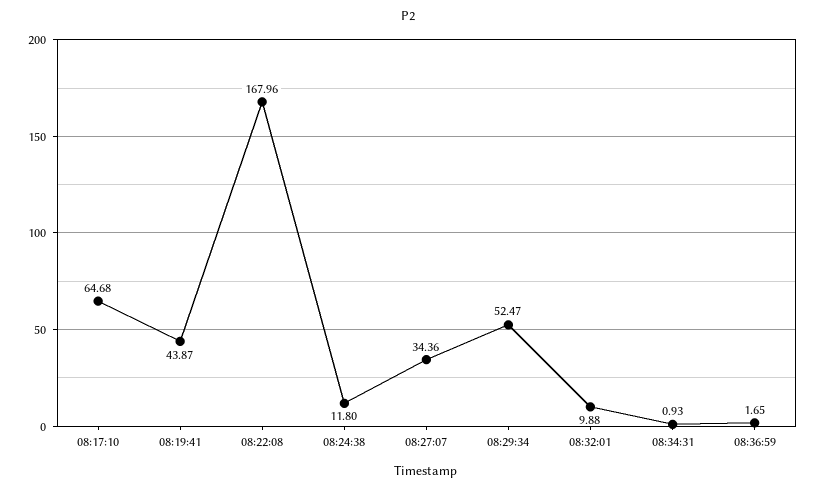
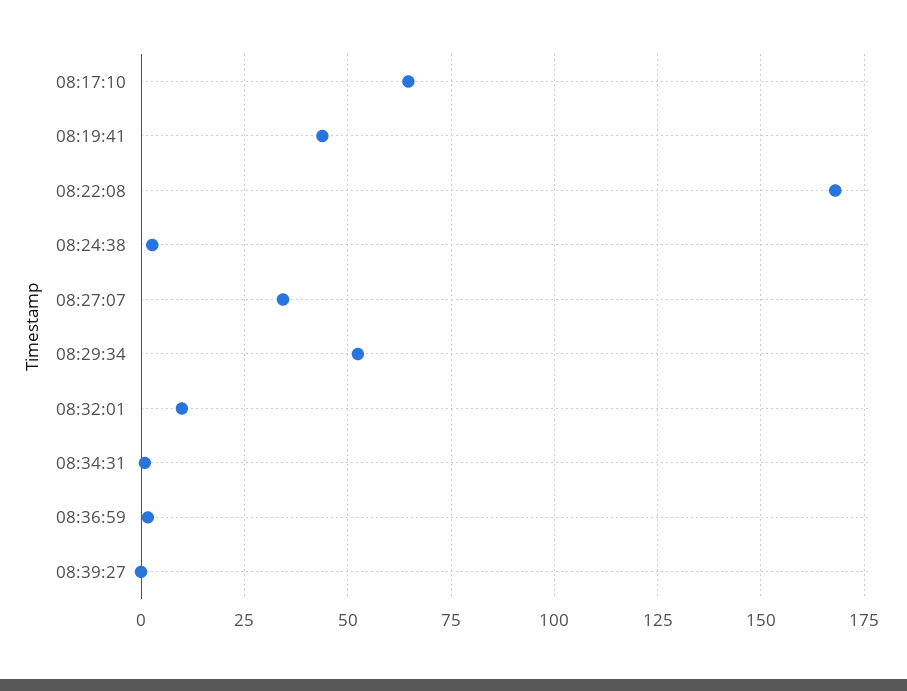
08:24:38: 11.8 -> 2.5
08:39:27: none -> 0

